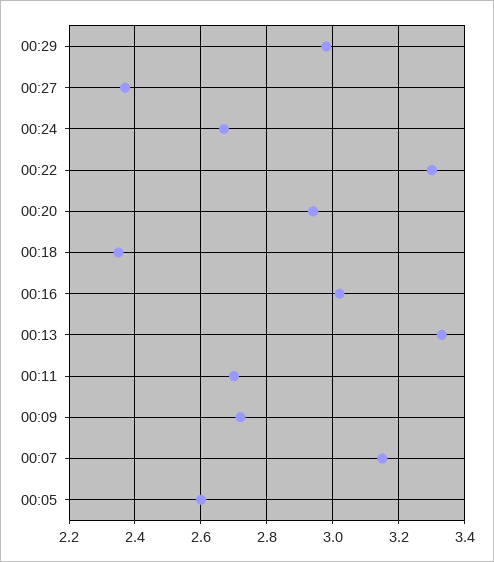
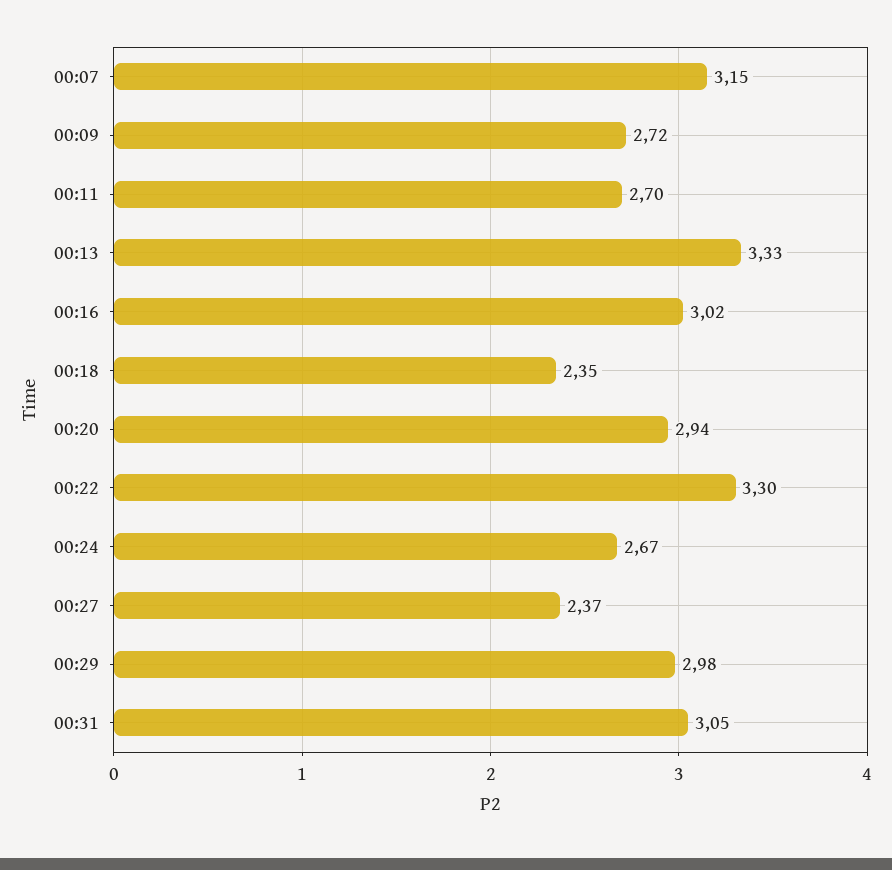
00:05: 2.6 -> none
00:31: none -> 3.05

